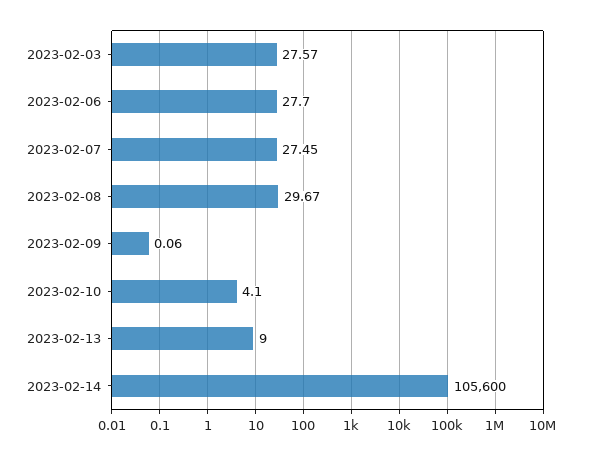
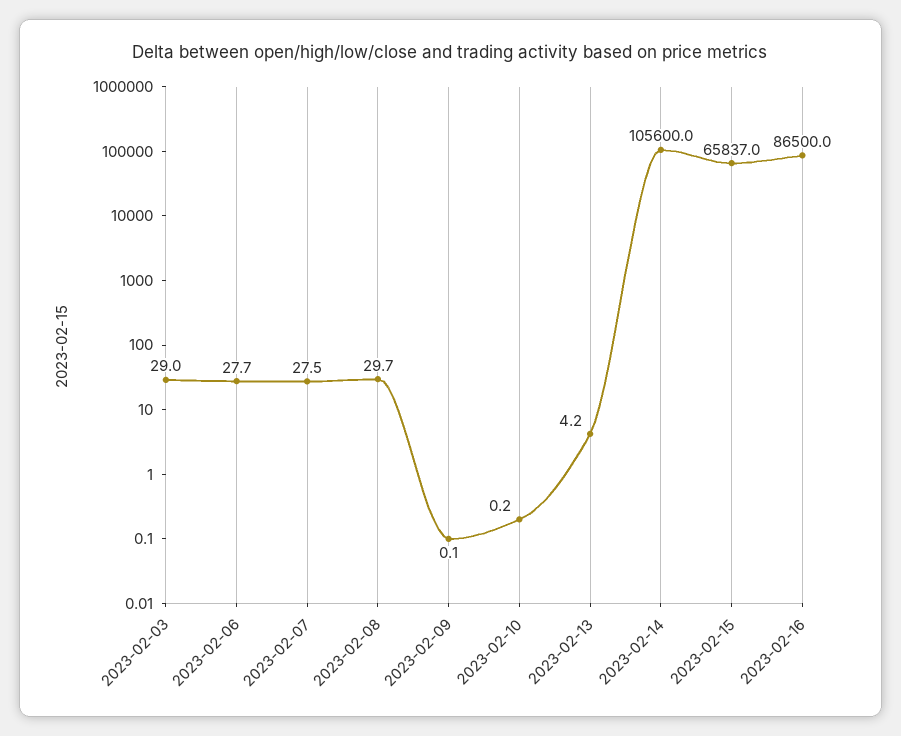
2023-02-03: 27.57 -> 29
2023-02-10: 4.1 -> 0.2
2023-02-13: 9 -> 4.2
2023-02-15: none -> 65837
2023-02-16: none -> 86500

